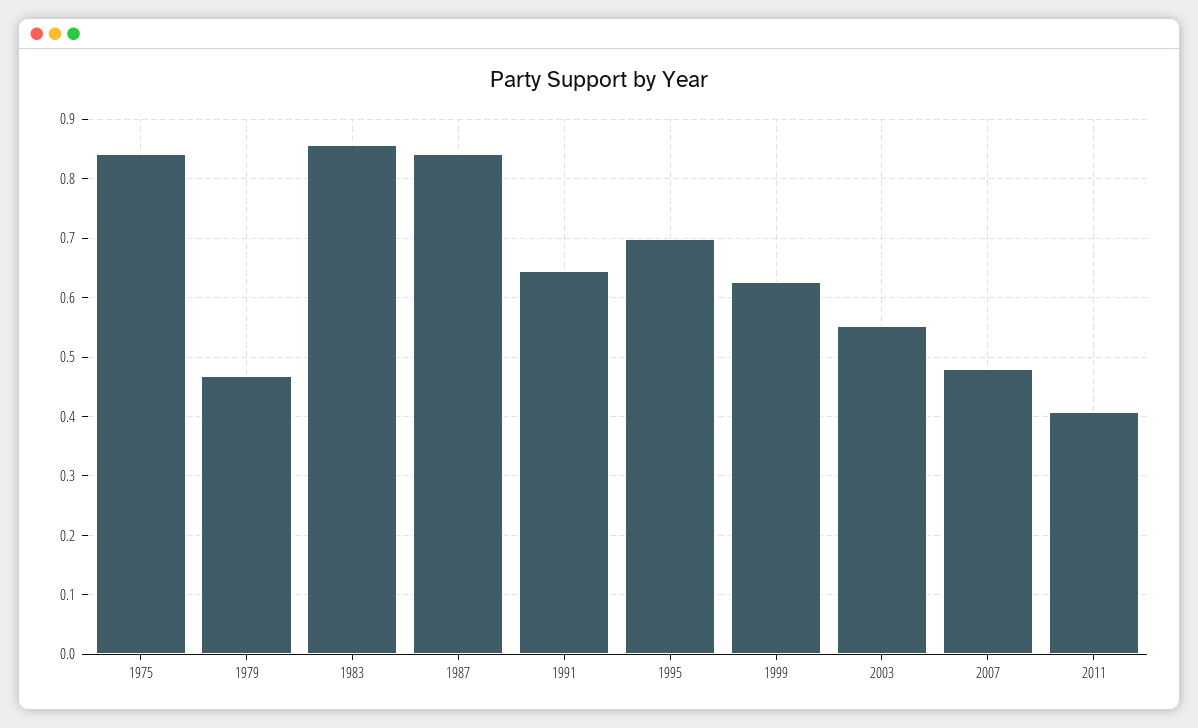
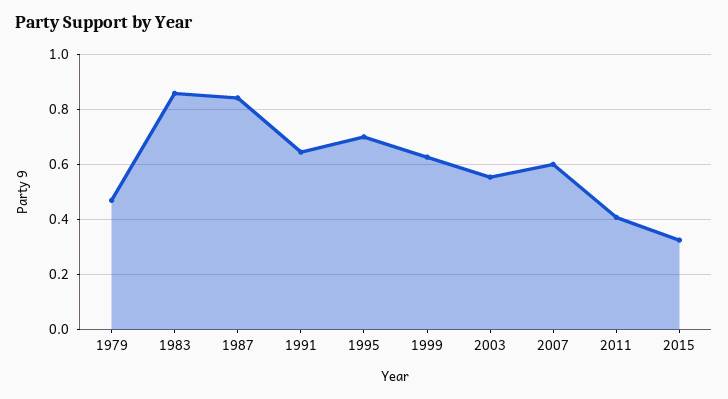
1975: 0.84 -> none
2007: 0.48 -> 0.6
2015: none -> 0.325

